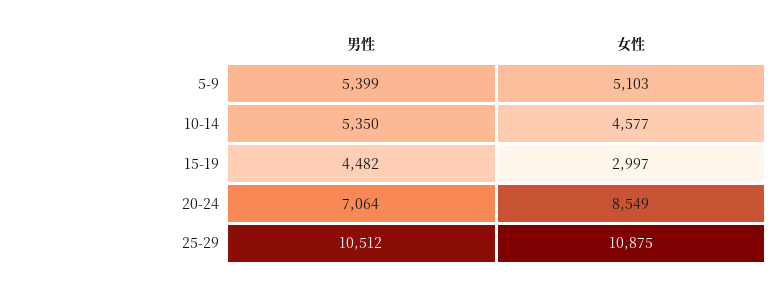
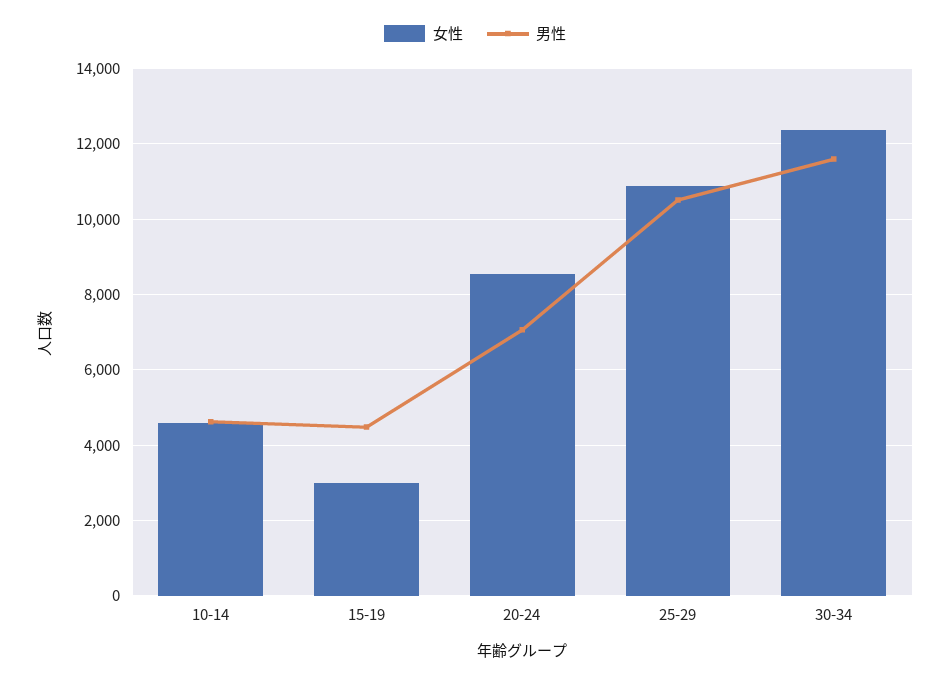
男性, 5-9: 5399 -> none
女性, 5-9: 5103 -> none
男性, 10-14: 5350 -> 4600
女性, 30-34: none -> 12400
男性, 30-34: none -> 11600

